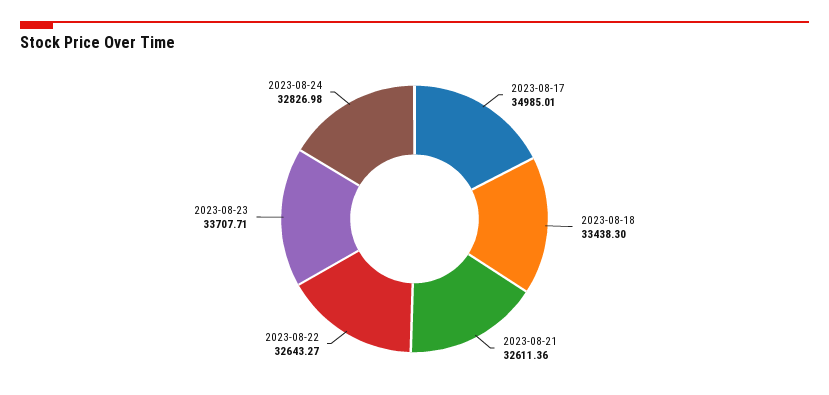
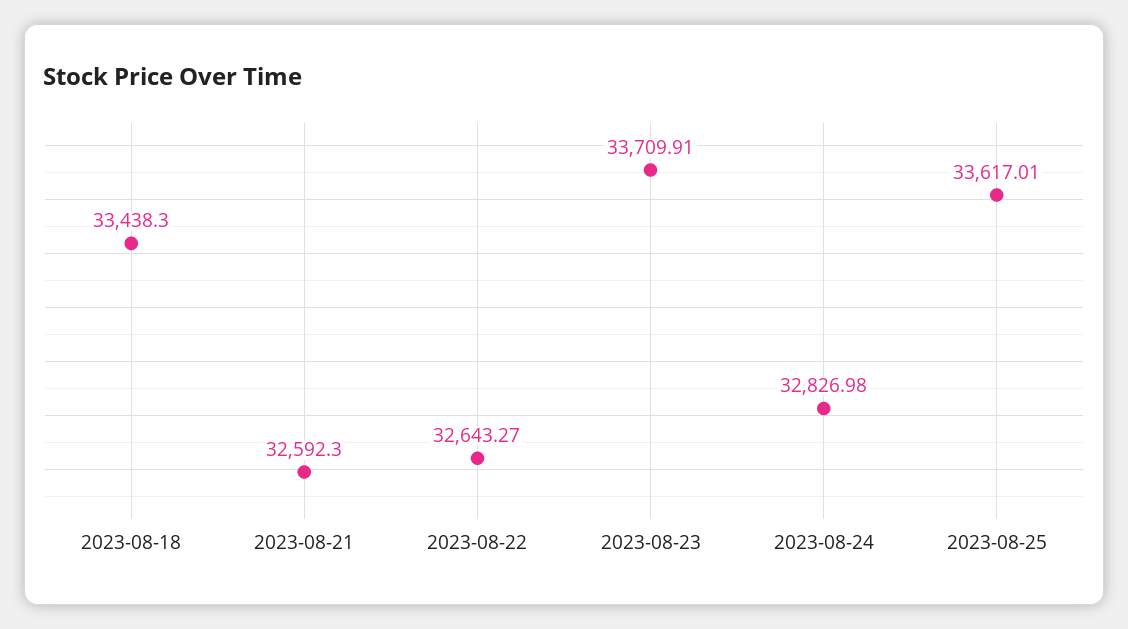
2023-08-17: 34985.01 -> none
2023-08-21: 32611.36 -> 32592.3
2023-08-23: 33707.71 -> 33709.91
2023-08-25: none -> 33617.01

